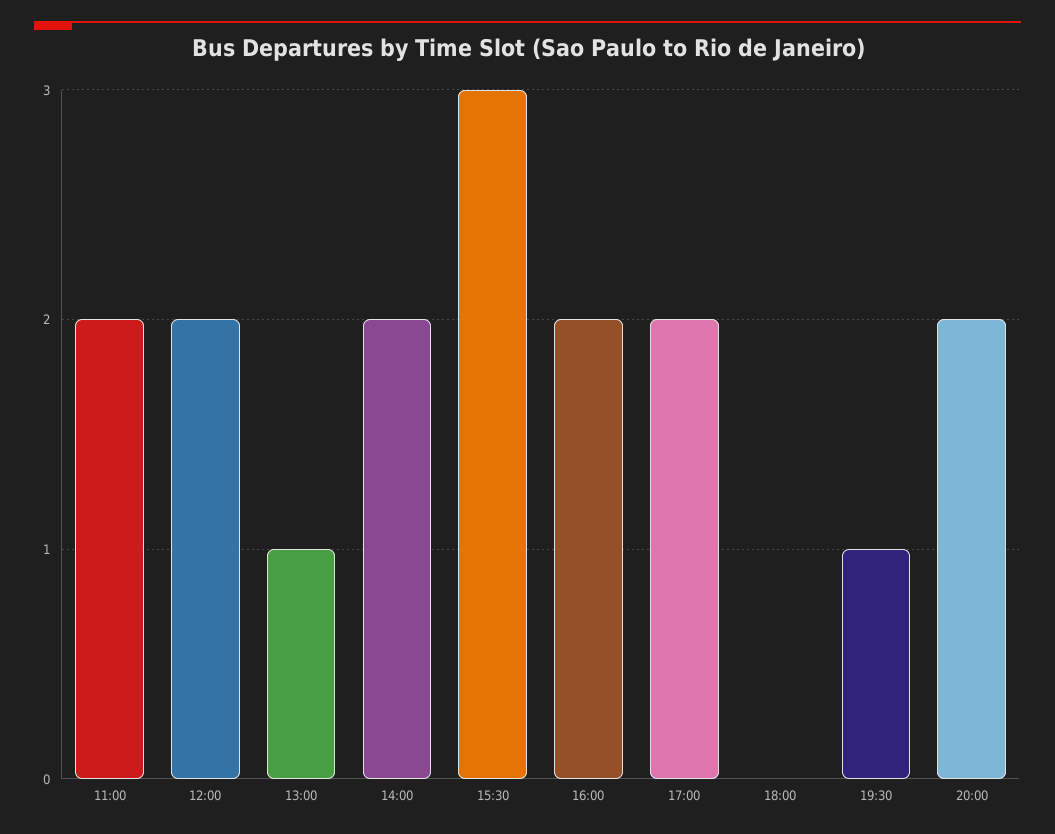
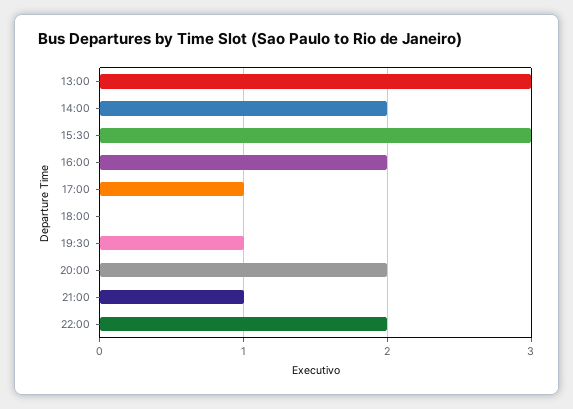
11:00: 2 -> none
12:00: 2 -> none
13:00: 1 -> 3
17:00: 2 -> 1
21:00: none -> 1
22:00: none -> 2

